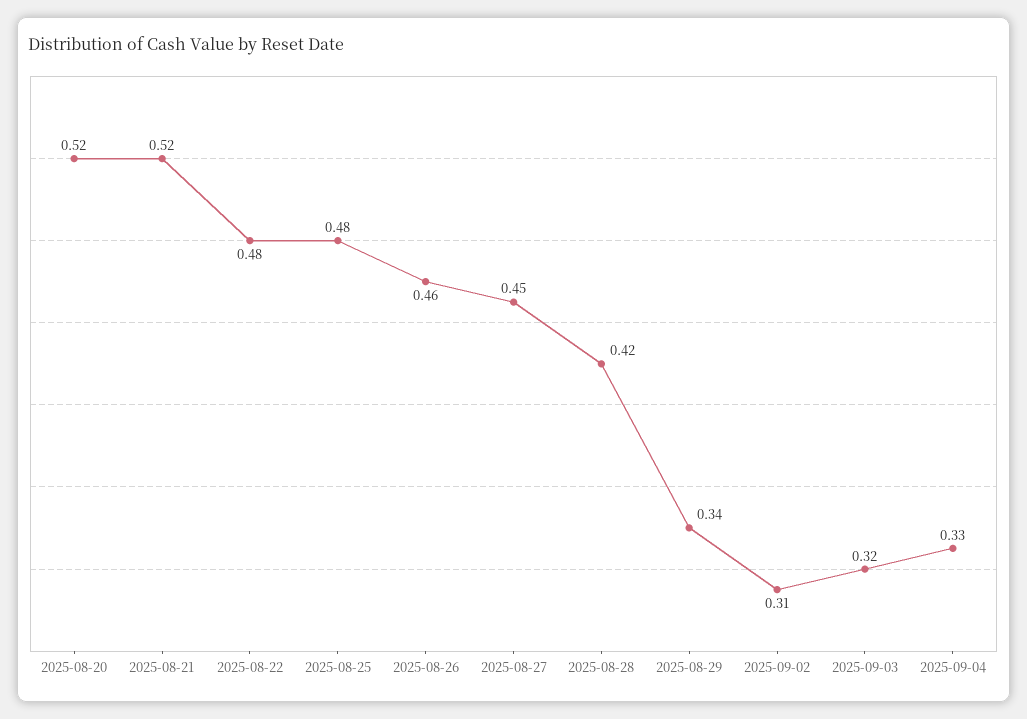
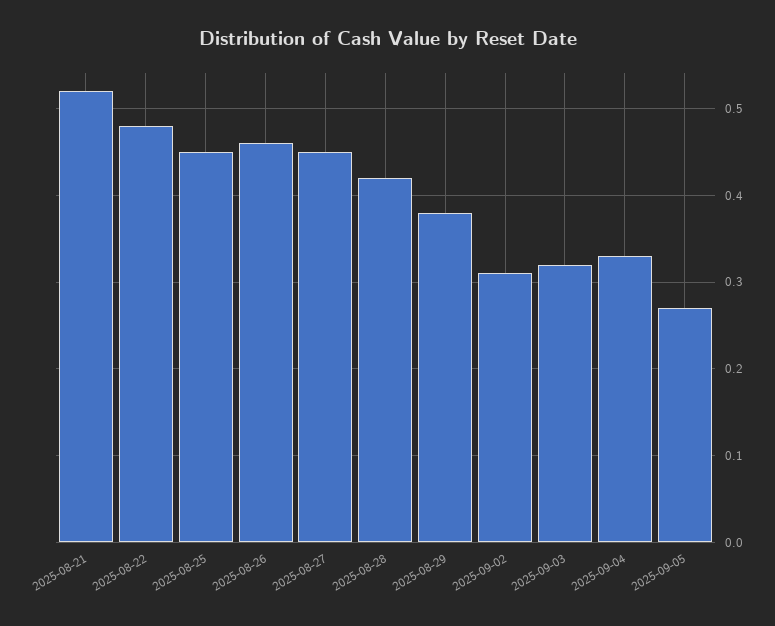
2025-08-20: 0.52 -> none
2025-08-25: 0.48 -> 0.45
2025-08-29: 0.34 -> 0.38
2025-09-05: none -> 0.27

